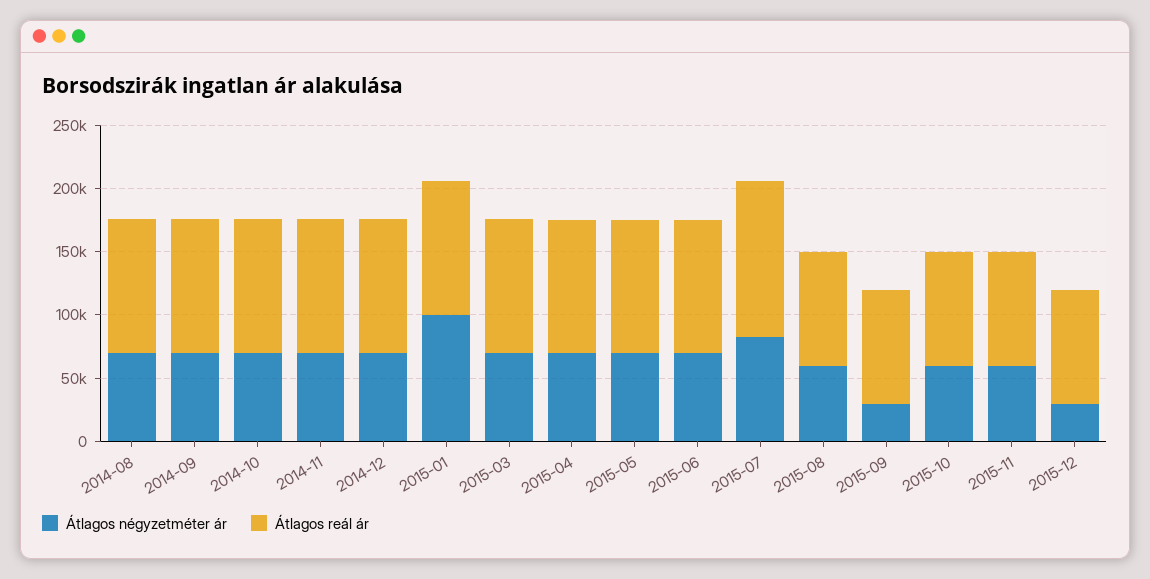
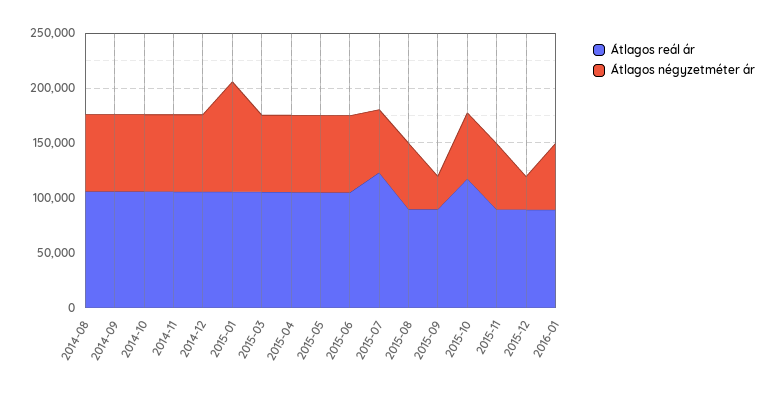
Átlagos négyzetméter ár, 2015-07: 80000 -> 60000
Átlagos reál ár, 2015-10: 90000 -> 120000
Átlagos reál ár, 2016-01: none -> 90000
Átlagos négyzetméter ár, 2016-01: none -> 60000

